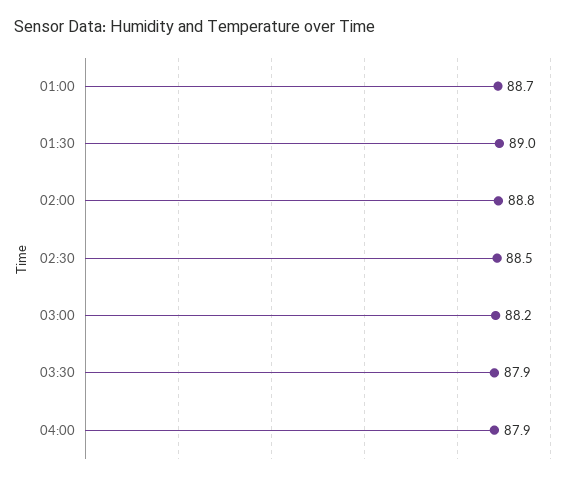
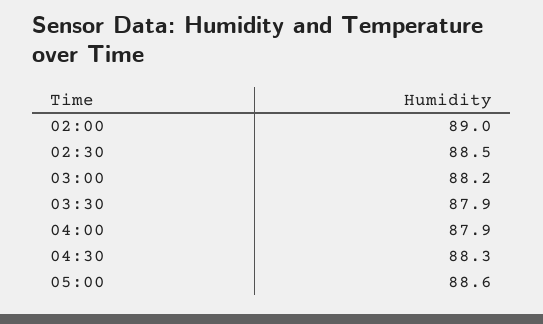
01:00: 88.7 -> none
01:30: 89 -> none
02:00: 88.8 -> 89
04:30: none -> 88.3
05:00: none -> 88.6

